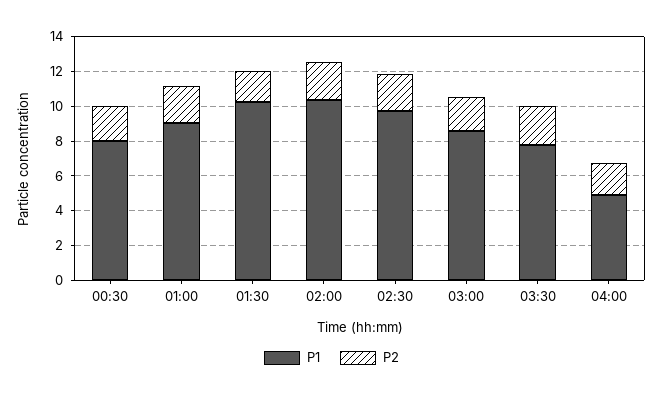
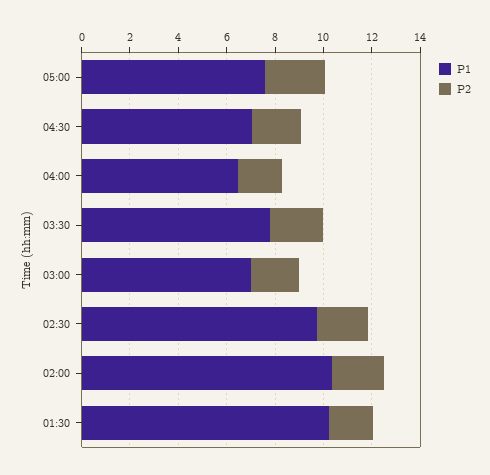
P1, 00:30: 8 -> none
P2, 00:30: 2 -> none
P1, 01:00: 9 -> none
P2, 01:00: 2 -> none
P1, 03:00: 8.5 -> 7
P1, 04:00: 5 -> 6.5
P1, 05:00: none -> 7.5
P2, 05:00: none -> 2.5
P1, 04:30: none -> 7
P2, 04:30: none -> 2

